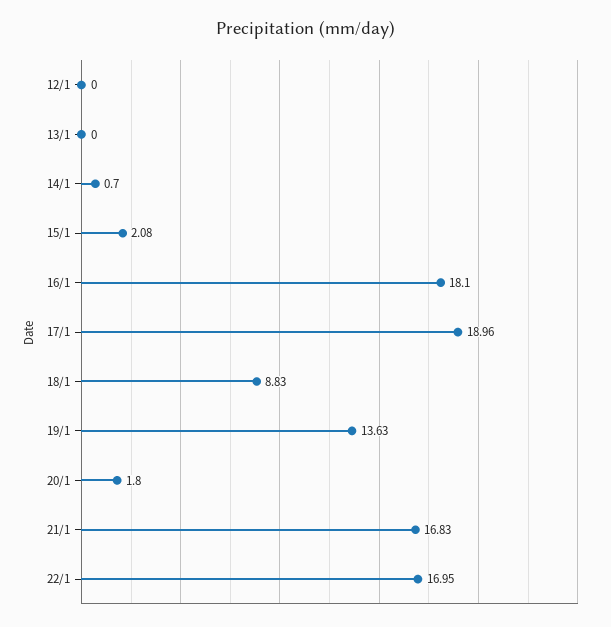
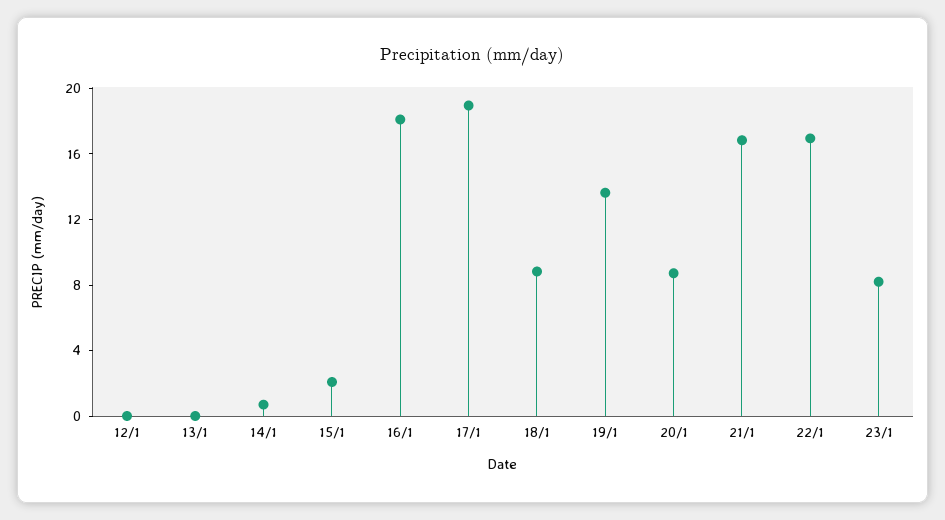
20/1: 1.8 -> 9
23/1: none -> 8

